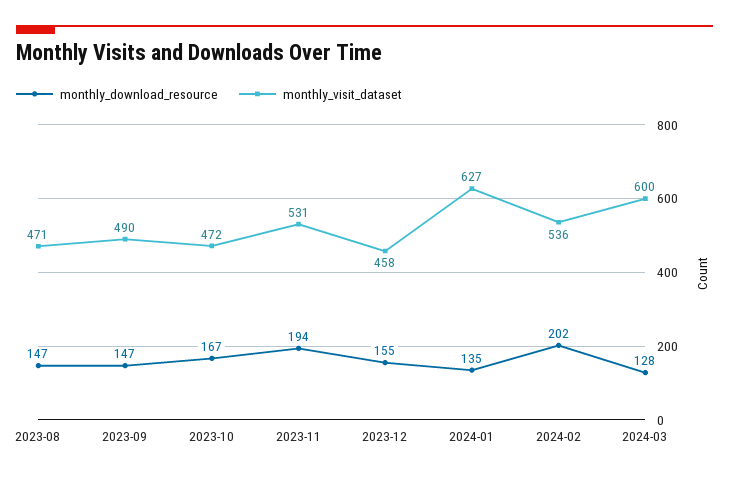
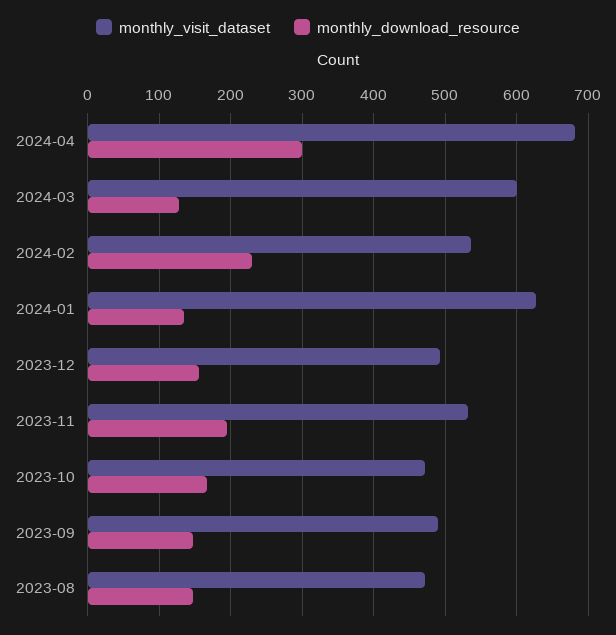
monthly_visit_dataset, 2023-12: 458 -> 490
monthly_download_resource, 2024-02: 202 -> 230
monthly_visit_dataset, 2024-04: none -> 680
monthly_download_resource, 2024-04: none -> 300

